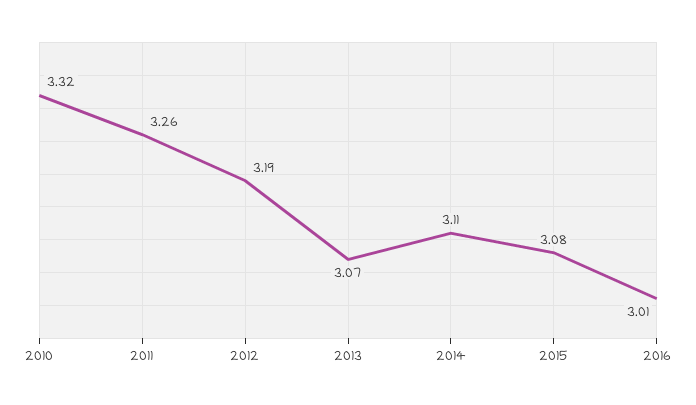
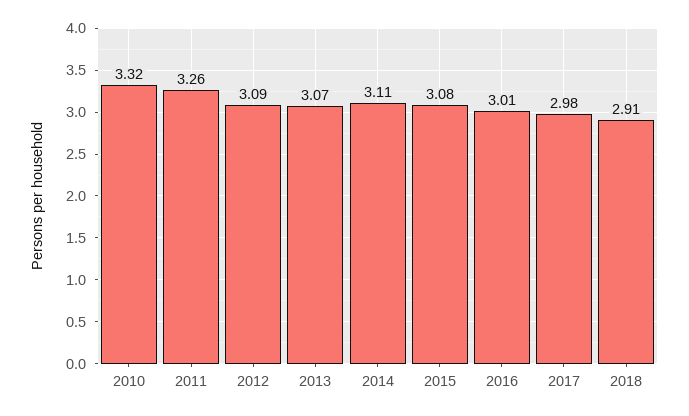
2012: 3.19 -> 3.09
2017: none -> 2.98
2018: none -> 2.91

